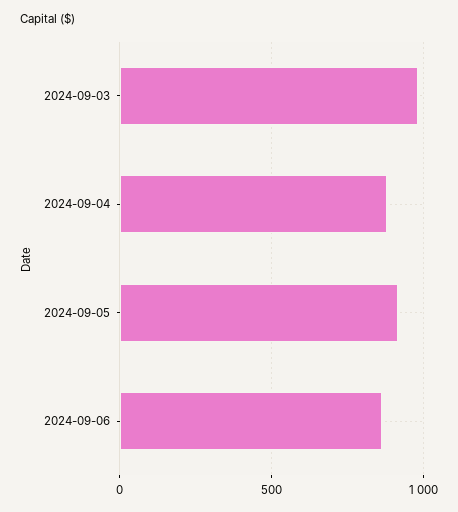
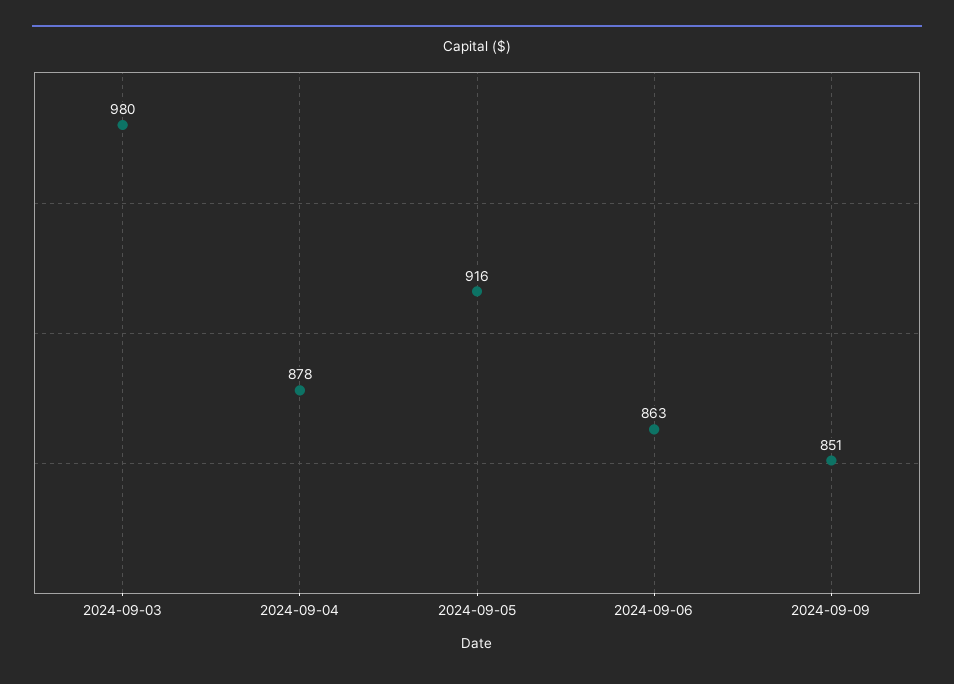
2024-09-09: none -> 851

